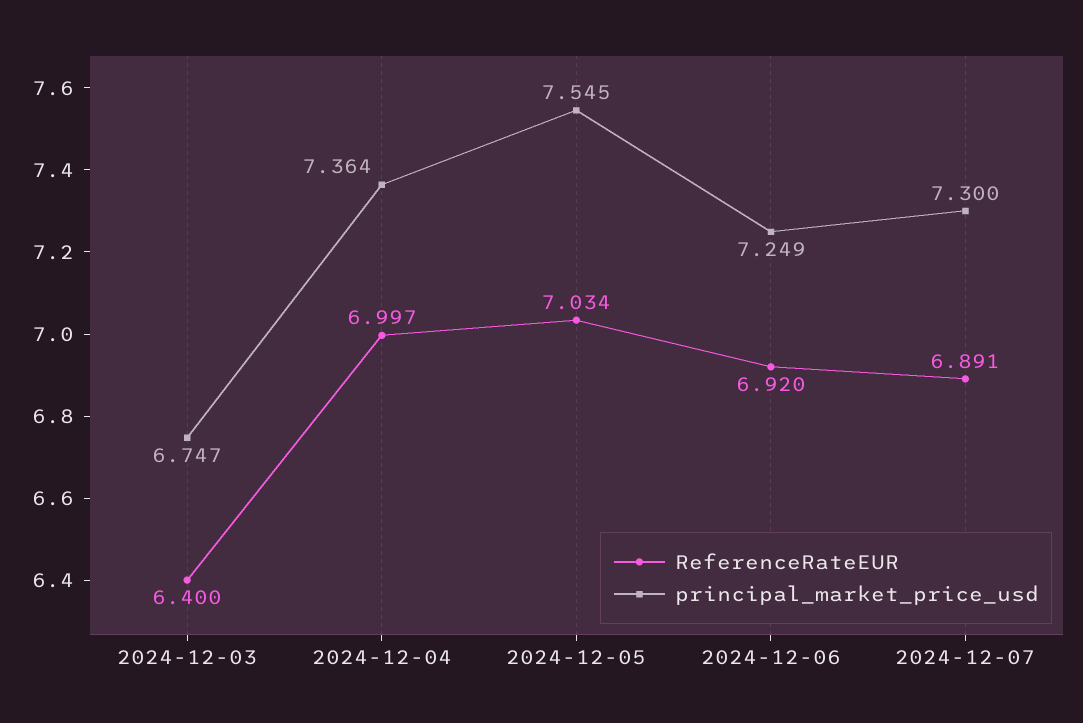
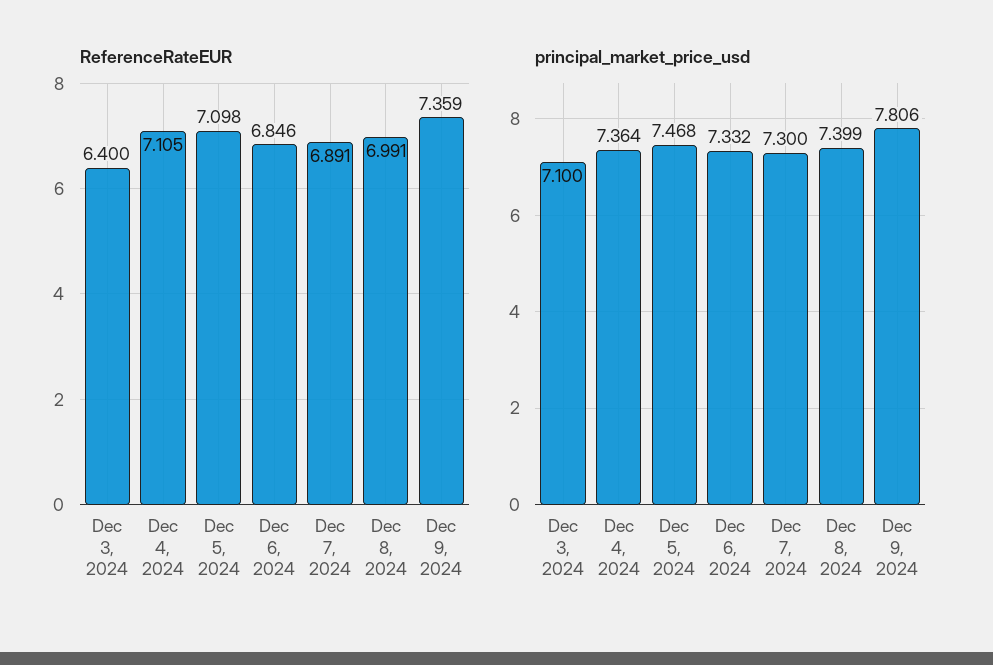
principal_market_price_usd, 2024-12-03: 6.747 -> 7.1
ReferenceRateEUR, 2024-12-04: 6.997 -> 7.105
ReferenceRateEUR, 2024-12-05: 7.034 -> 7.098
principal_market_price_usd, 2024-12-05: 7.545 -> 7.468
ReferenceRateEUR, 2024-12-06: 6.92 -> 6.846
principal_market_price_usd, 2024-12-06: 7.249 -> 7.332
ReferenceRateEUR, Dec 8, 2024: none -> 6.991
ReferenceRateEUR, Dec 9, 2024: none -> 7.359
principal_market_price_usd, Dec 8, 2024: none -> 7.399
principal_market_price_usd, Dec 9, 2024: none -> 7.806

